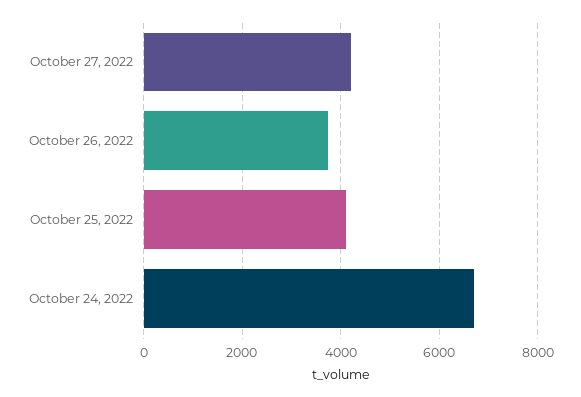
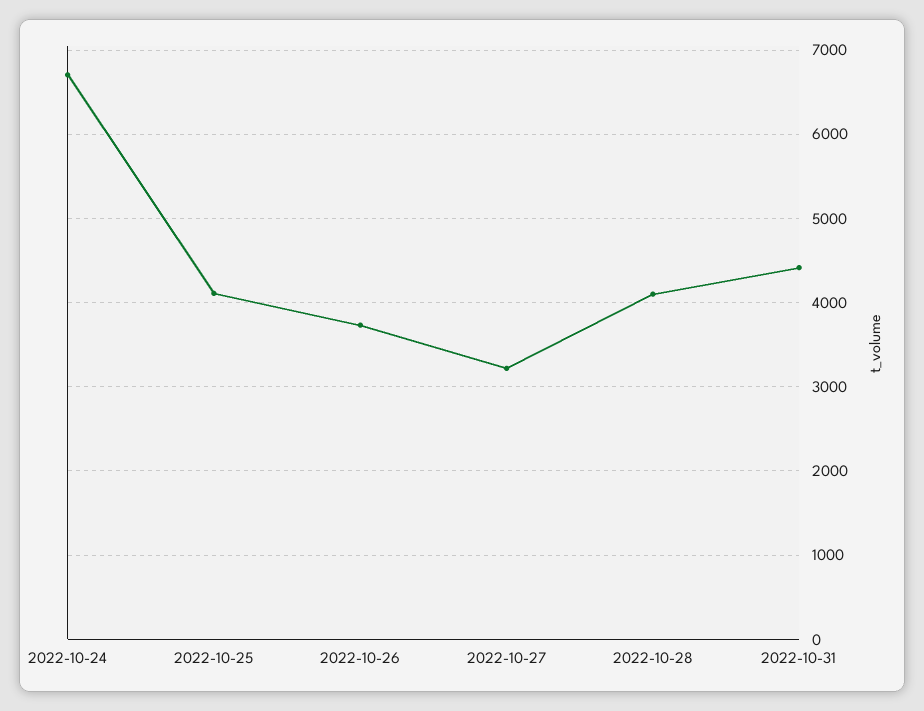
October 27, 2022: 4200 -> 3200
2022-10-28: none -> 4100
2022-10-31: none -> 4400

